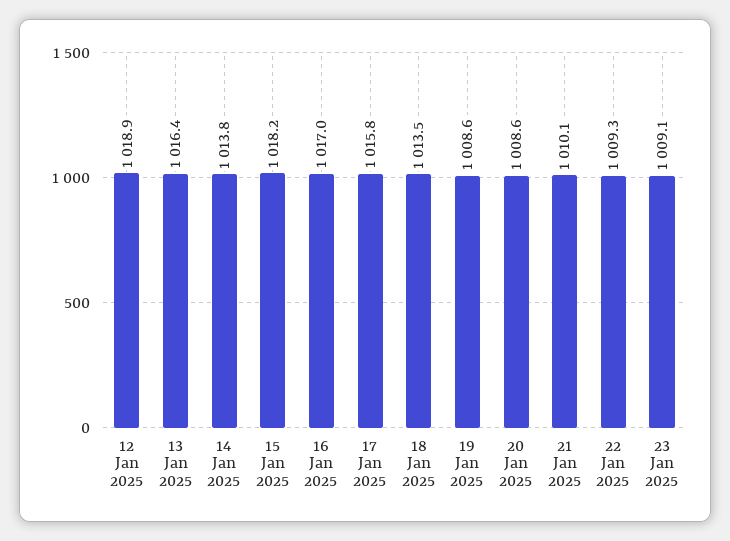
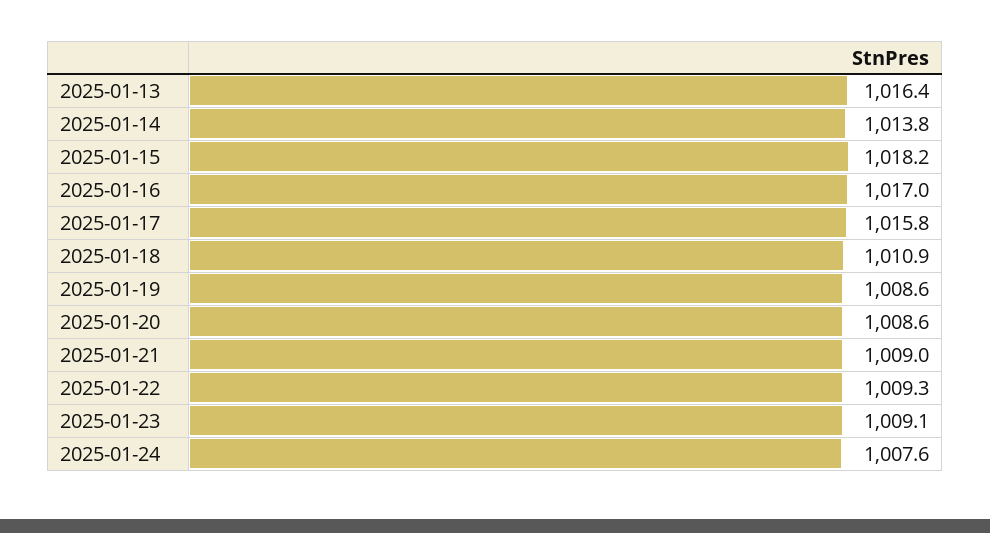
12 Jan 2025: 1018.9 -> none
18 Jan 2025: 1013.5 -> 1010.9
21 Jan 2025: 1010.1 -> 1009
2025-01-24: none -> 1007.6

